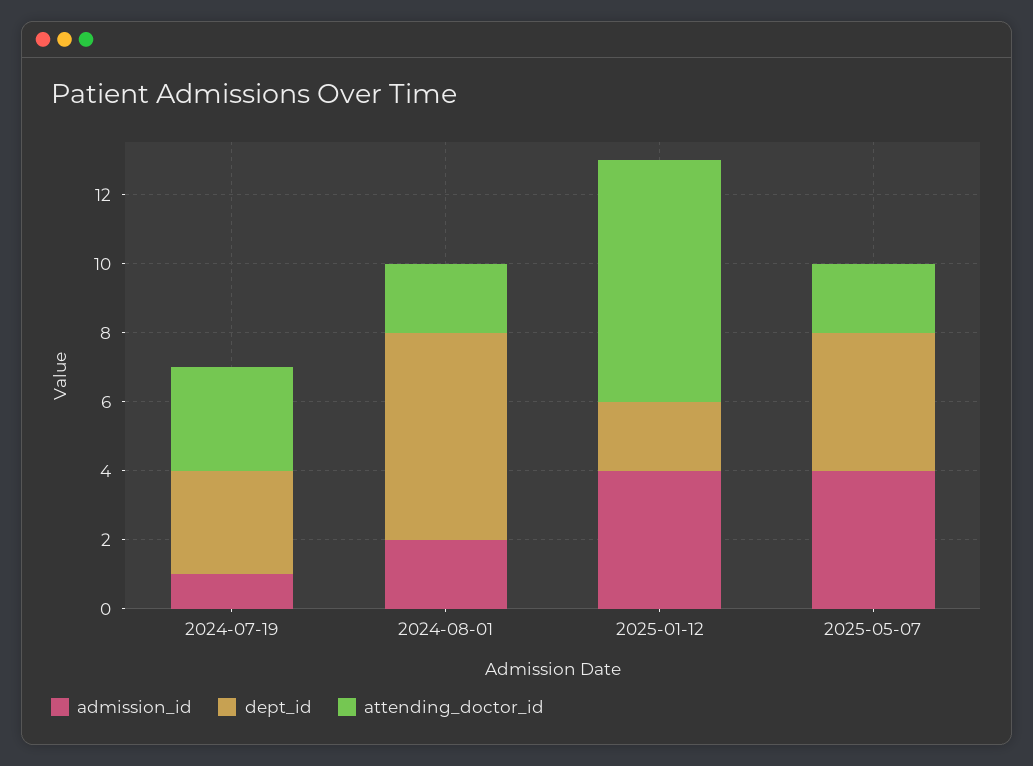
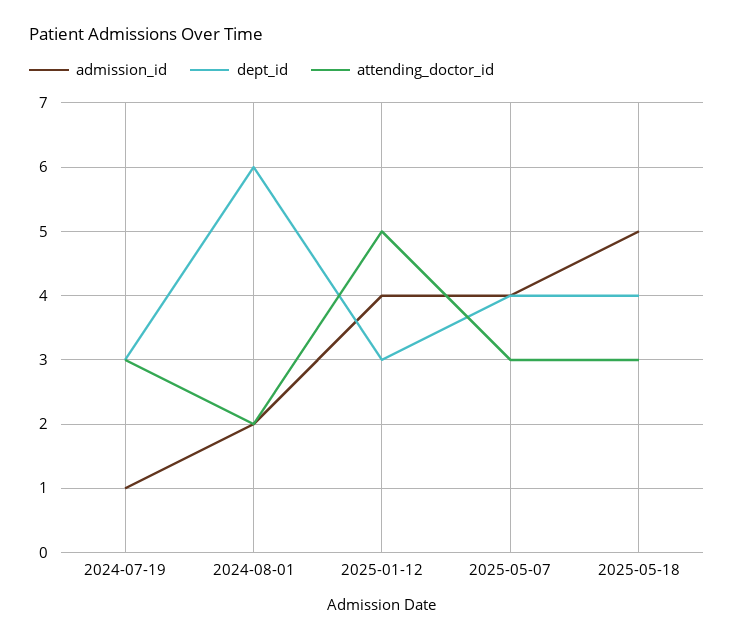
dept_id, 2025-01-12: 2 -> 3
attending_doctor_id, 2025-01-12: 7 -> 5
attending_doctor_id, 2025-05-07: 2 -> 3
admission_id, 2025-05-18: none -> 5
dept_id, 2025-05-18: none -> 4
attending_doctor_id, 2025-05-18: none -> 3

